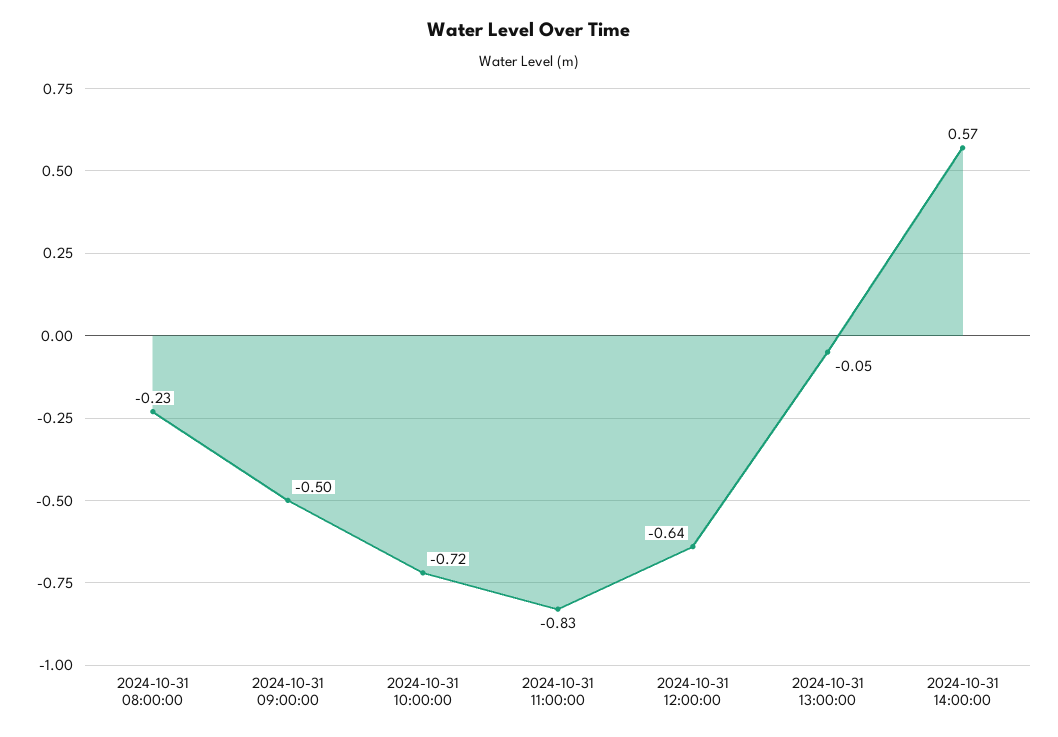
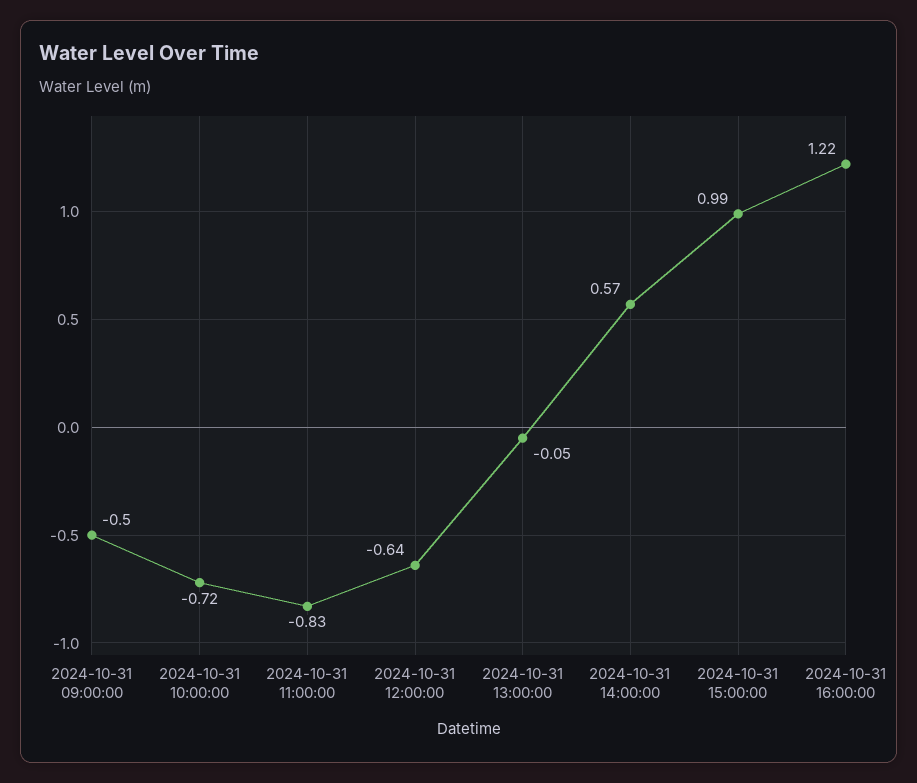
2024-10-31 08:00:00: -0.23 -> none
2024-10-31 15:00:00: none -> 0.99
2024-10-31 16:00:00: none -> 1.22

